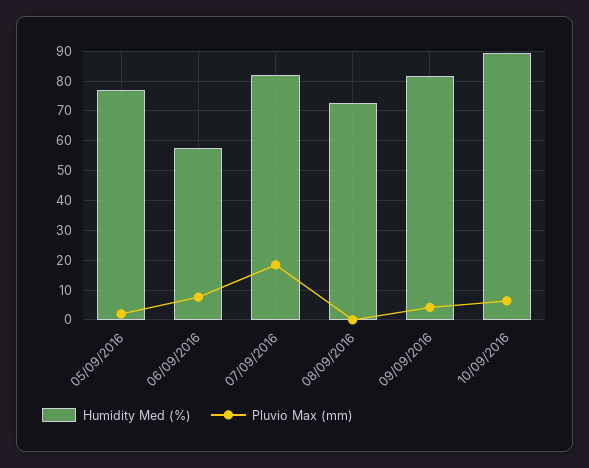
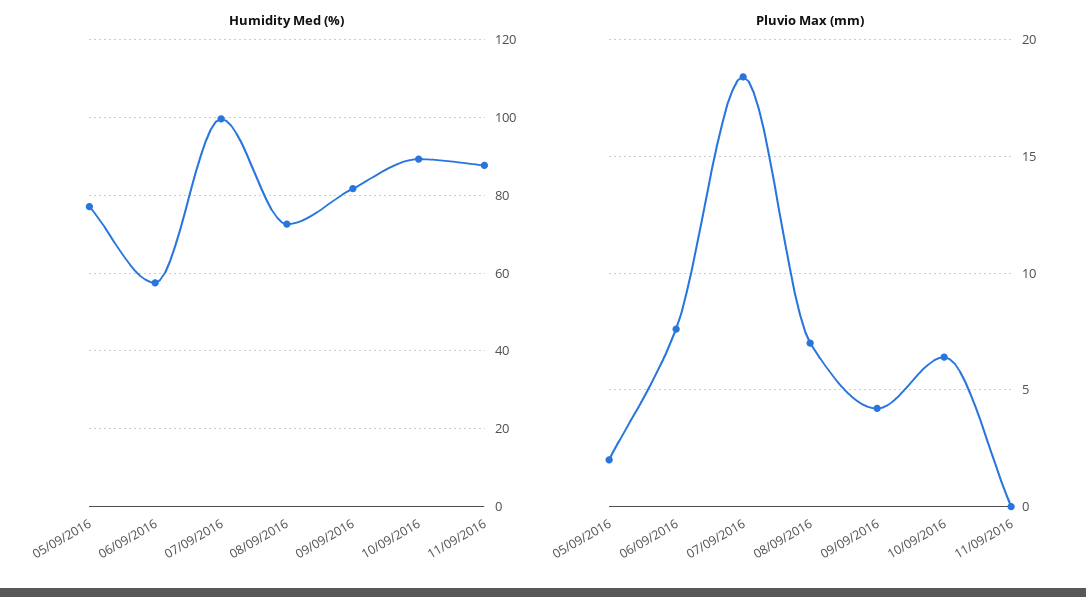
Humidity Med (%), 07/09/2016: 82.5 -> 100
Pluvio Max (mm), 08/09/2016: 0 -> 7
Humidity Med (%), 11/09/2016: none -> 88
Pluvio Max (mm), 11/09/2016: none -> 0

